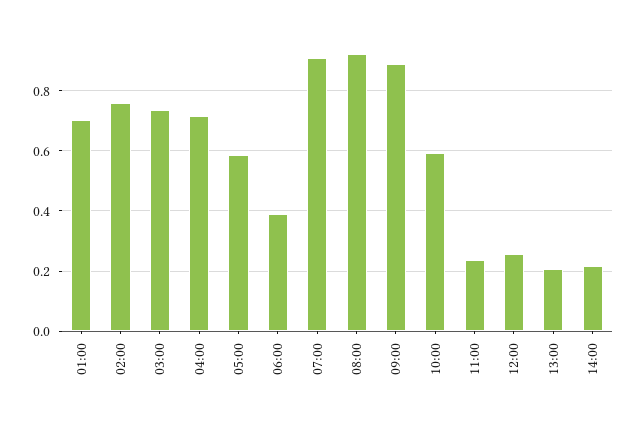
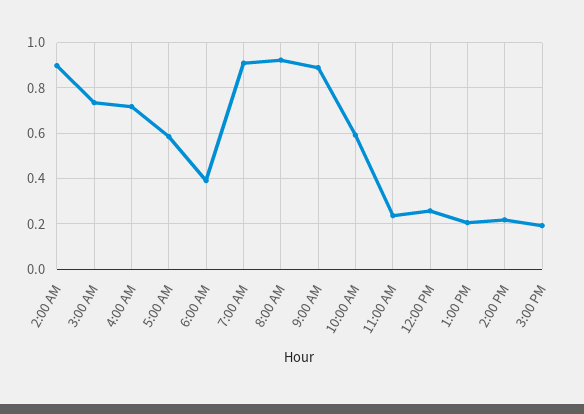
01:00: 0.7 -> none
02:00: 0.76 -> 0.9
3:00 PM: none -> 0.2

